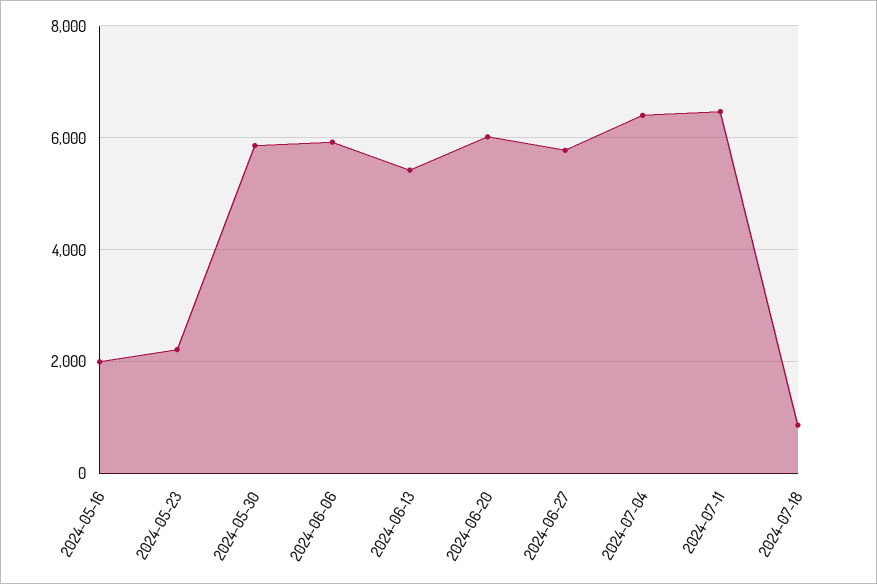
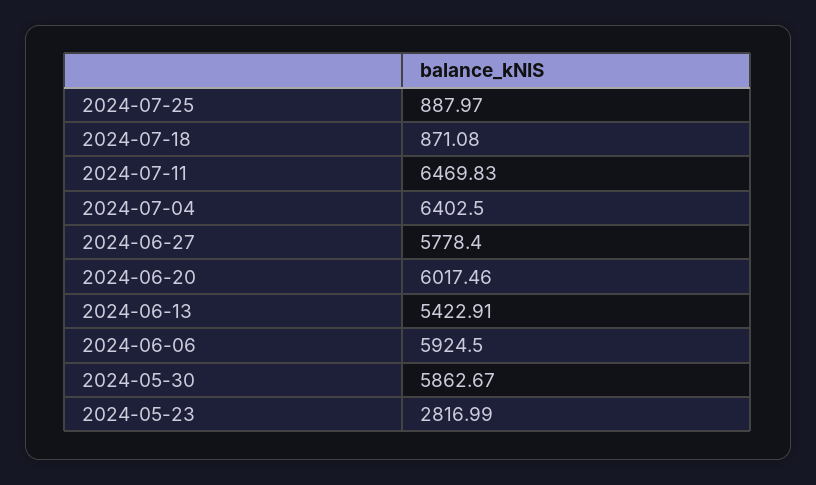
2024-05-16: 2000 -> none
2024-05-23: 2200 -> 2816.99
2024-07-25: none -> 887.97

